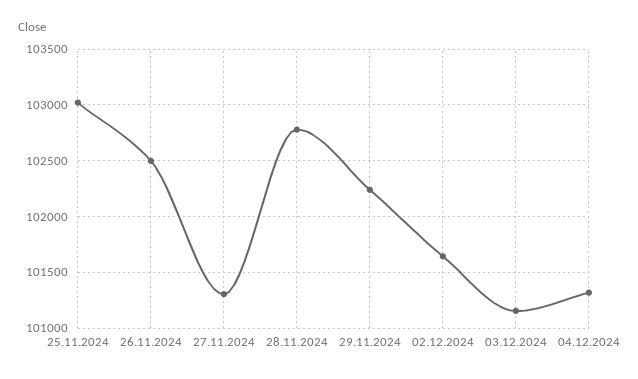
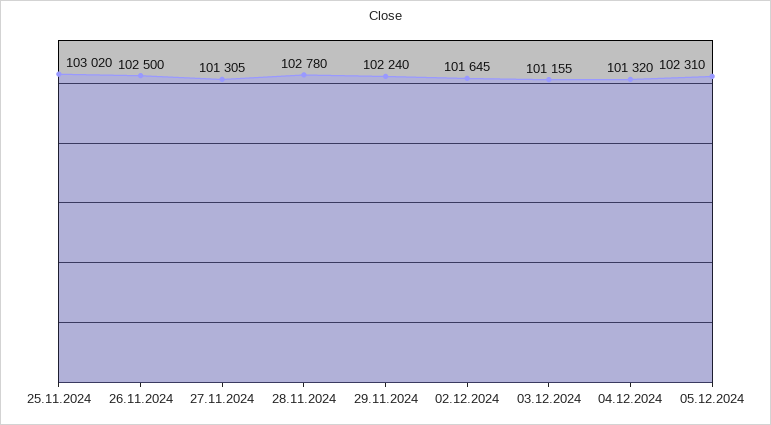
05.12.2024: none -> 102310

